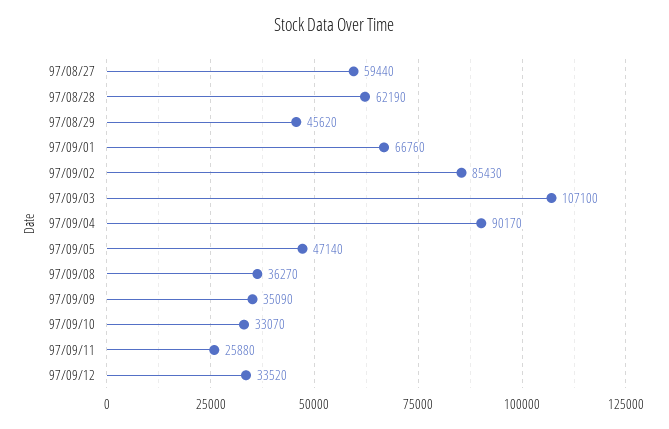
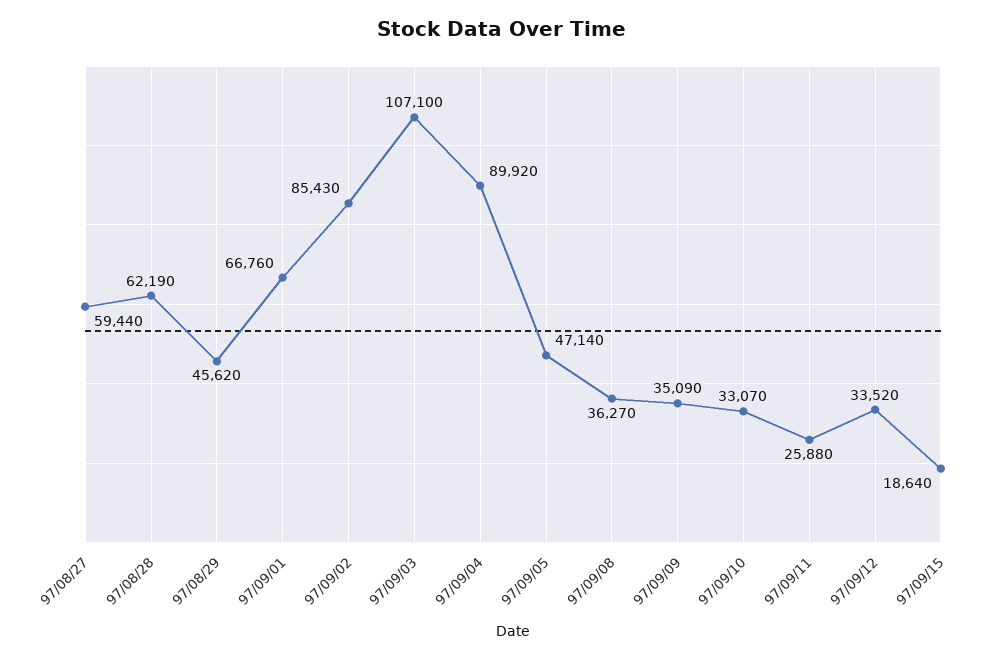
97/09/04: 90170 -> 89920
97/09/15: none -> 18640

